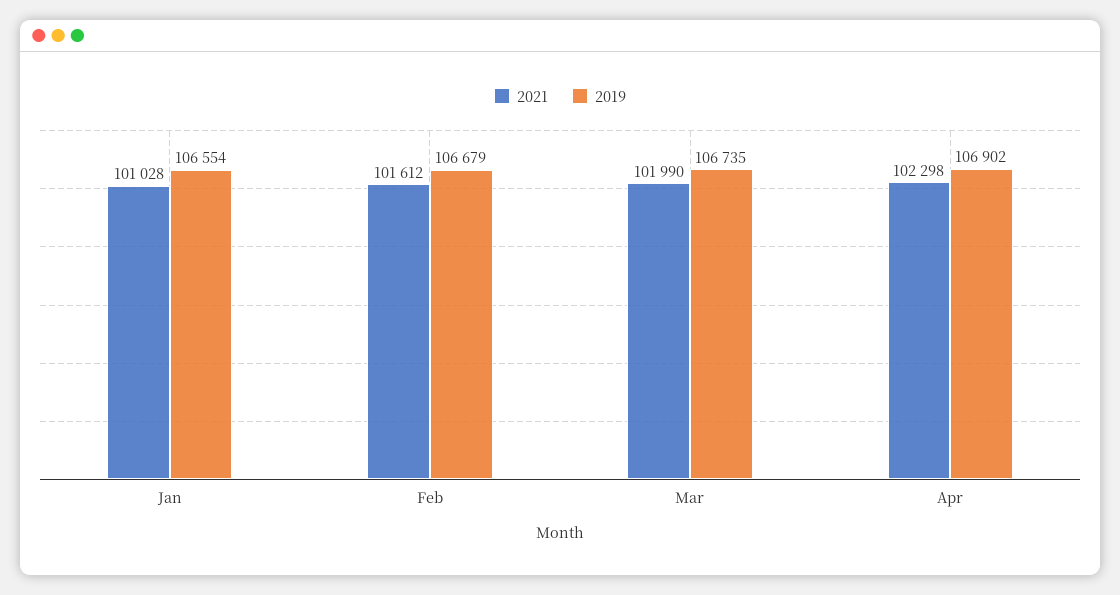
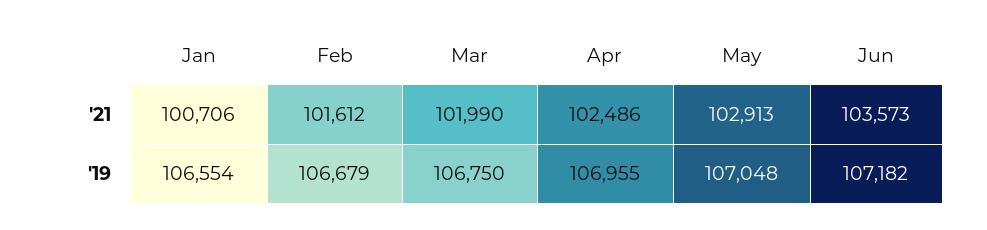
2021, Jan: 101028 -> 100706
2019, Mar: 106735 -> 106750
2021, Apr: 102298 -> 102486
2019, Apr: 106902 -> 106955
2021, May: none -> 102913
2021, Jun: none -> 103573
2019, May: none -> 107048
2019, Jun: none -> 107182

